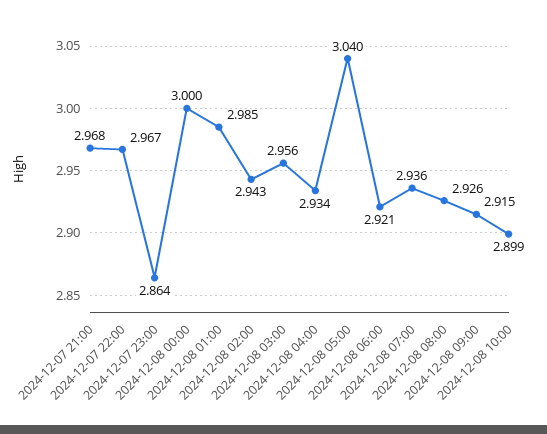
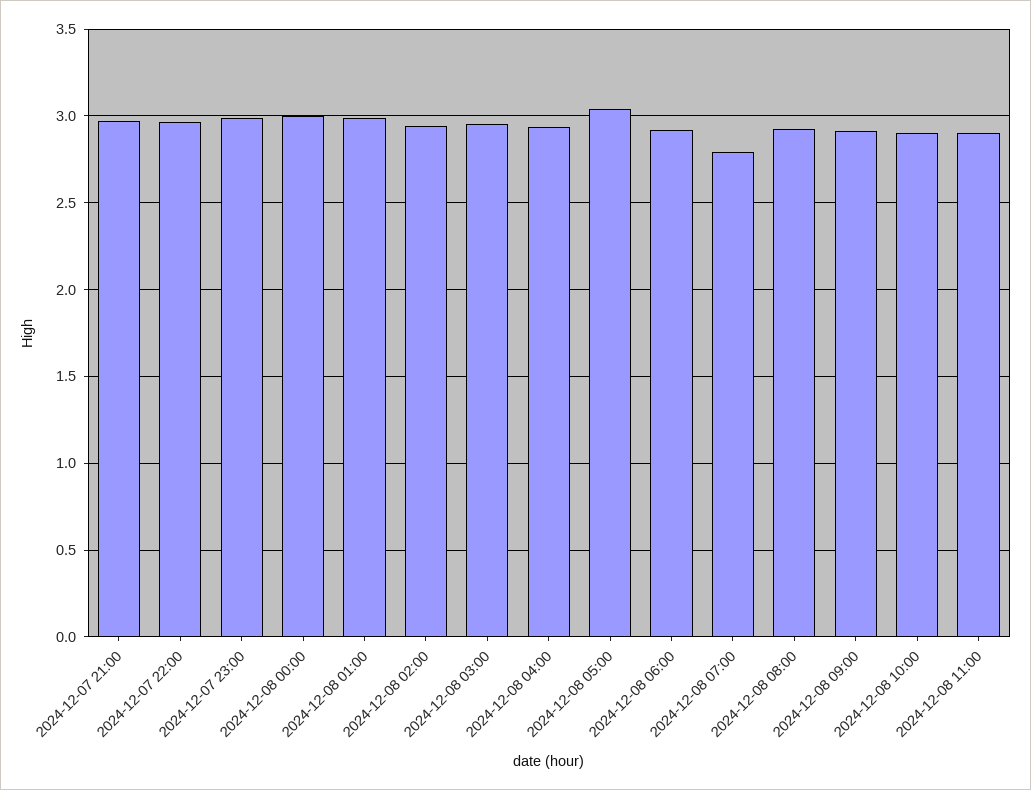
2024-12-07 23:00: 2.864 -> 3
2024-12-08 07:00: 2.936 -> 2.8
2024-12-08 11:00: none -> 2.9

